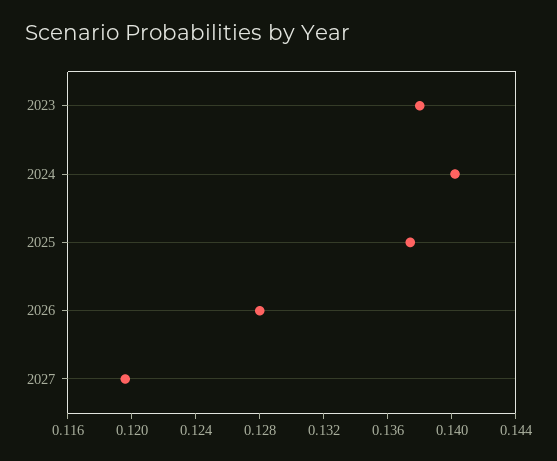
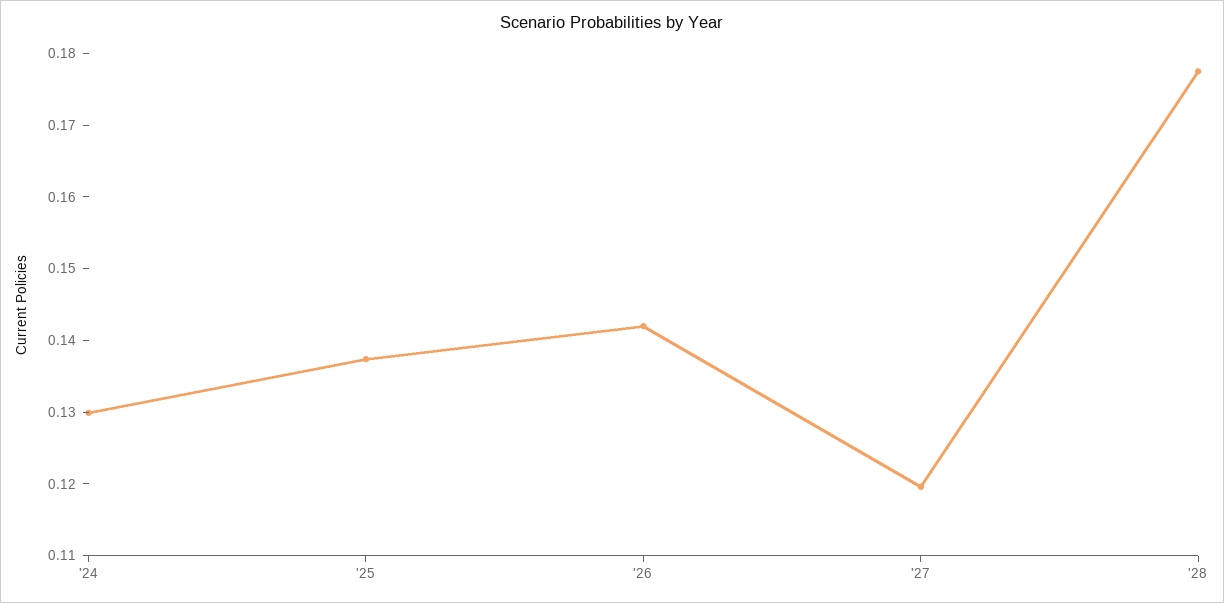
2023: 0.138 -> none
2024: 0.14 -> 0.13
2026: 0.128 -> 0.142
'28: none -> 0.178

